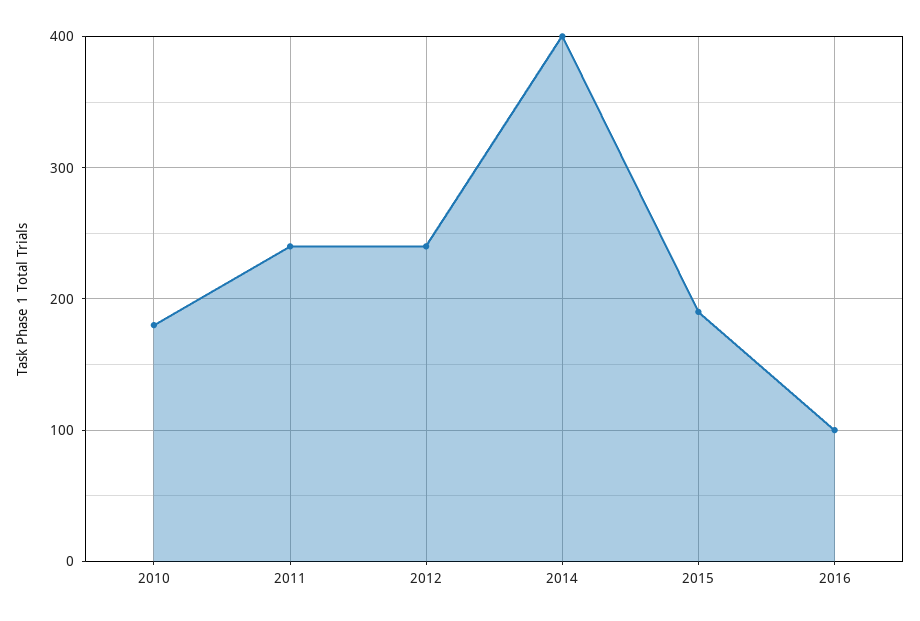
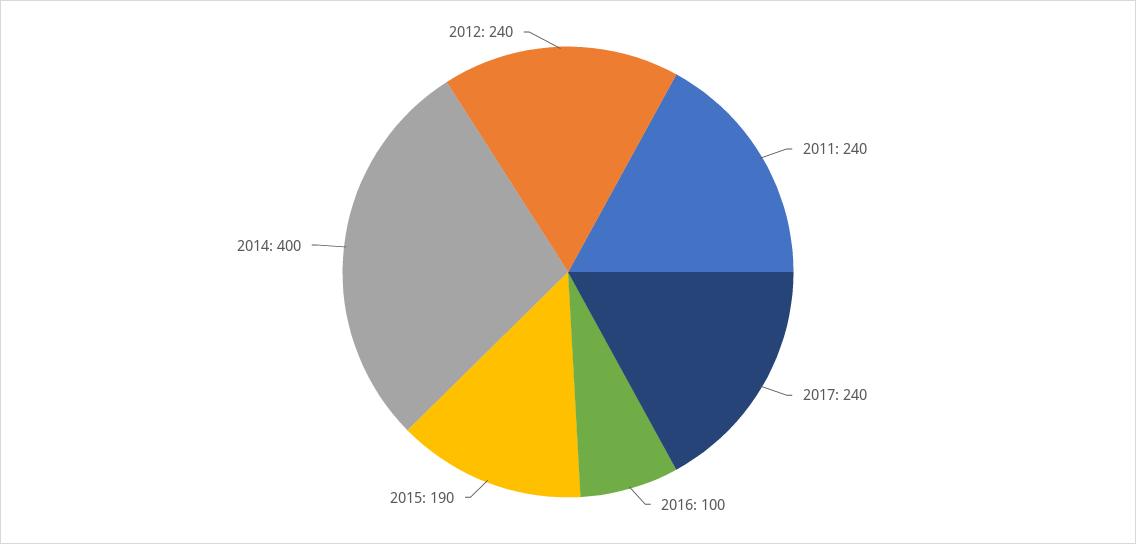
2010: 180 -> none
2017: none -> 240

